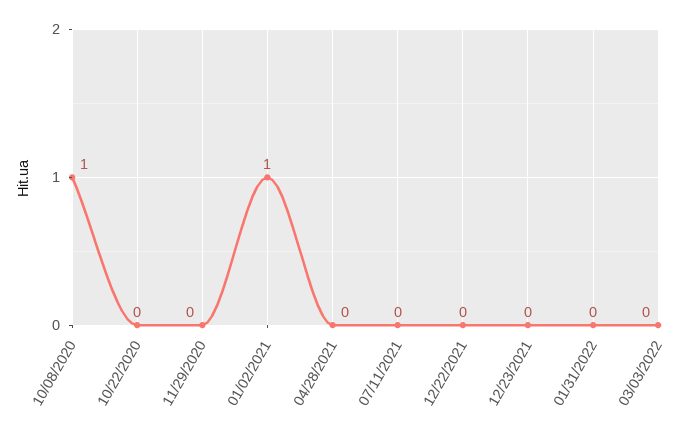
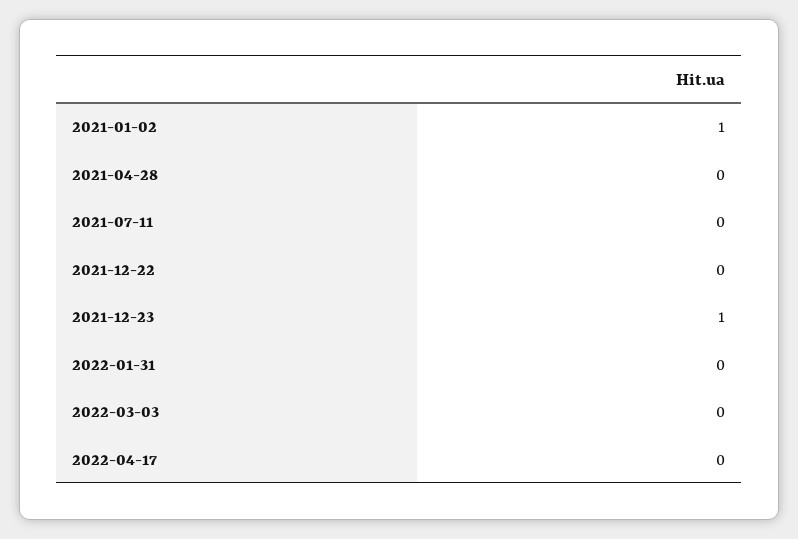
10/08/2020: 1 -> none
10/22/2020: 0 -> none
11/29/2020: 0 -> none
12/23/2021: 0 -> 1
2022-04-17: none -> 0

